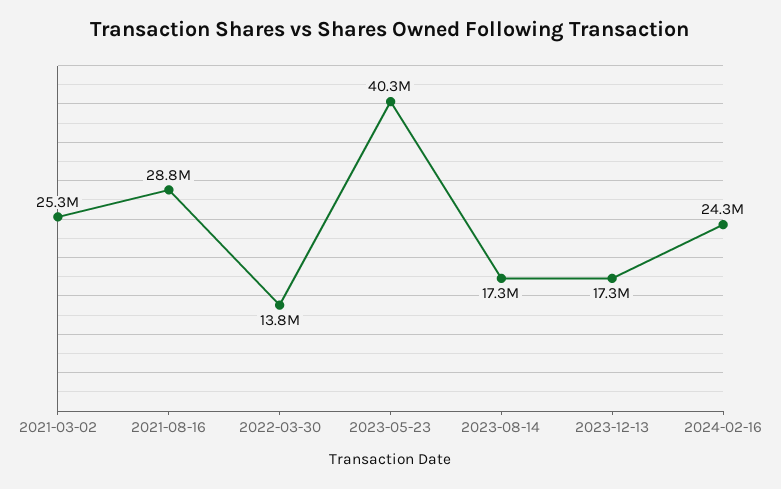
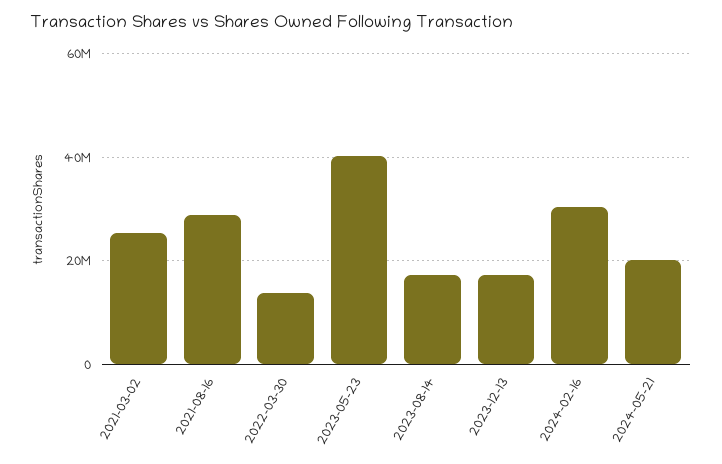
2024-02-16: 24300000 -> 30000000
2024-05-21: none -> 20000000

